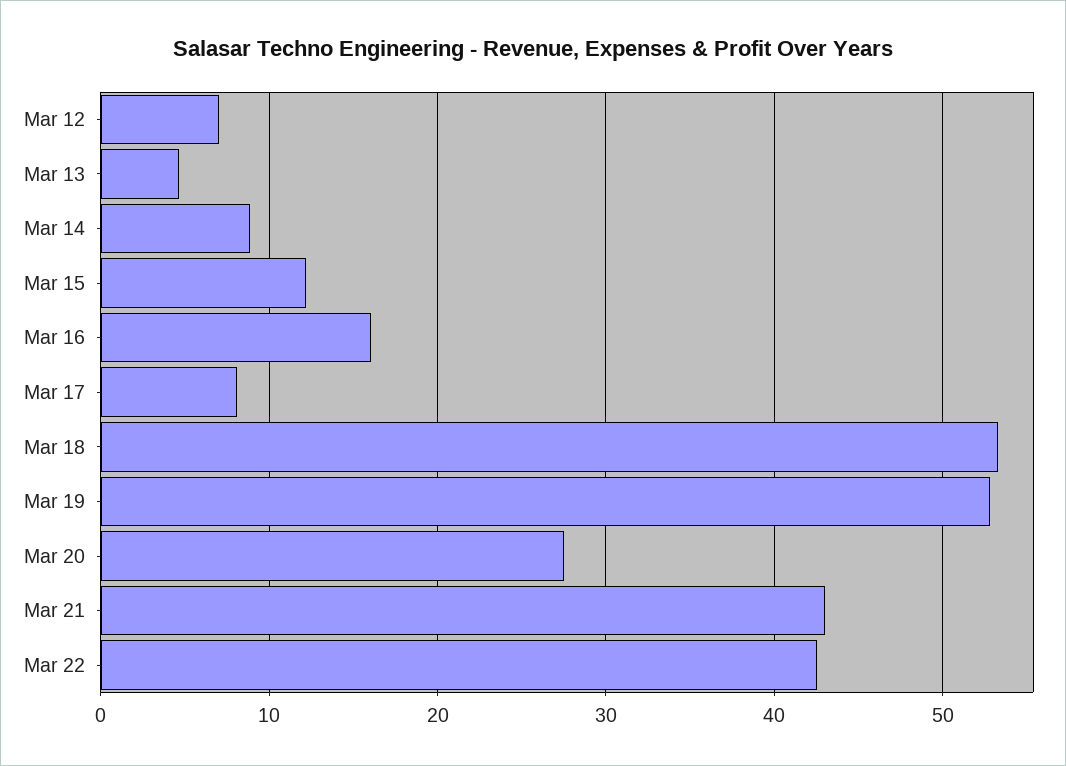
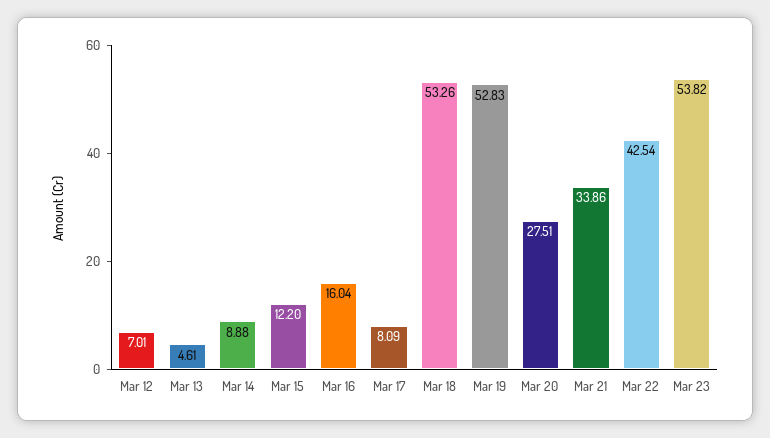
Mar 21: 43 -> 33.86
Mar 23: none -> 53.82

